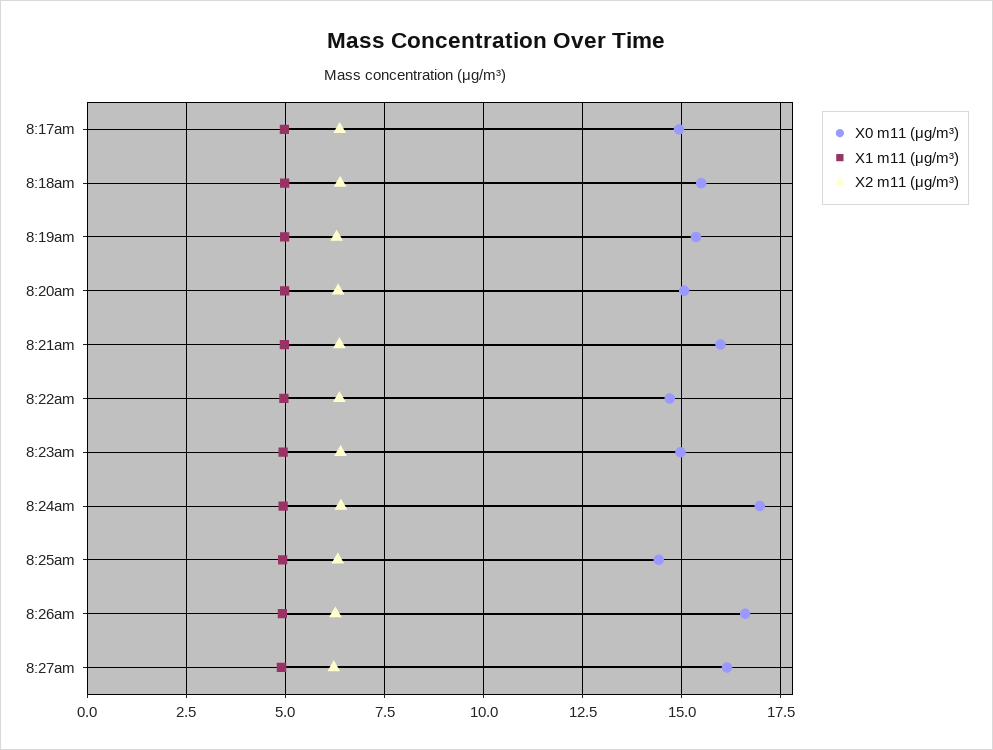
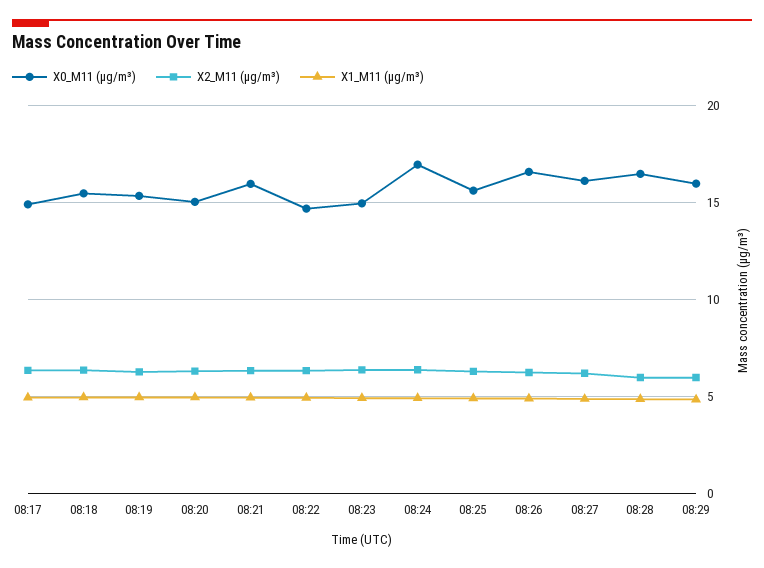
X0 m11 (μg/m³), 8:25am: 14.5 -> 15.5
X0 m11 (μg/m³), 08:28: none -> 16.5
X2 m11 (μg/m³), 08:28: none -> 6
X1 m11 (μg/m³), 08:28: none -> 5
X0 m11 (μg/m³), 08:29: none -> 16
X2 m11 (μg/m³), 08:29: none -> 6
X1 m11 (μg/m³), 08:29: none -> 5

